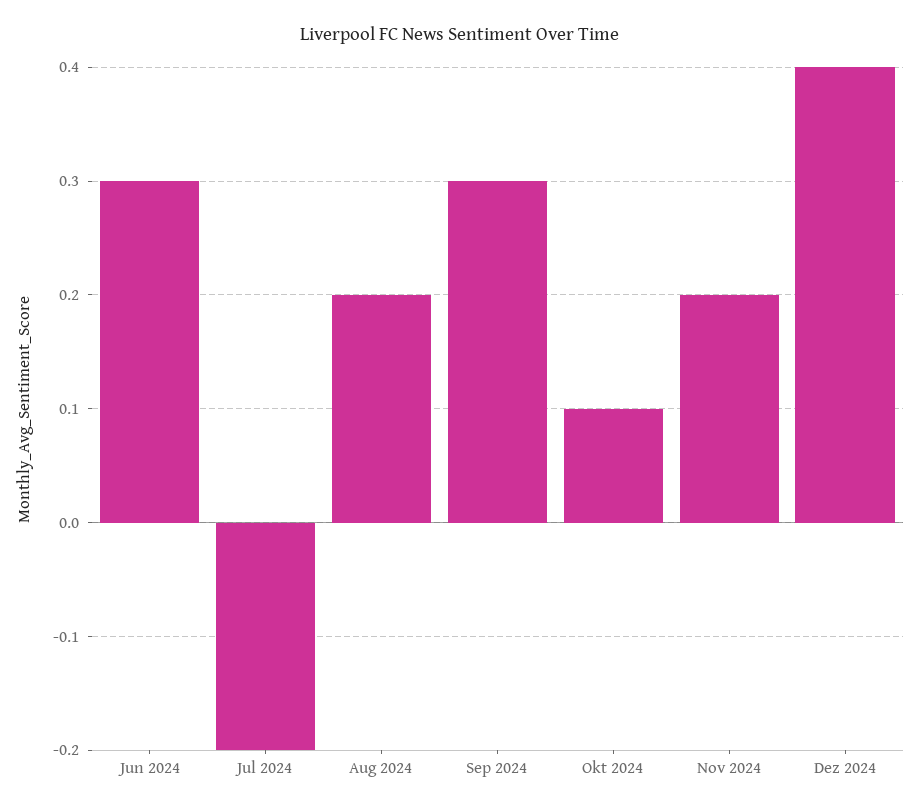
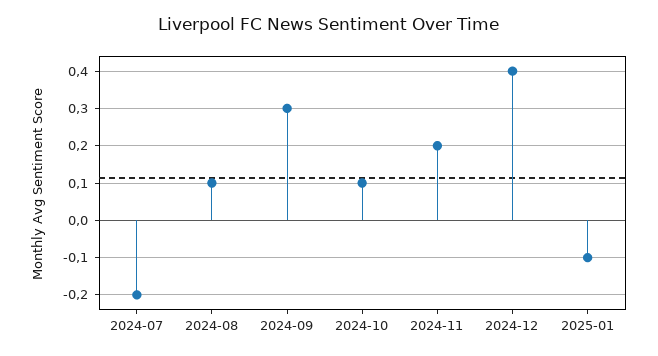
Jun 2024: 0.3 -> none
Aug 2024: 0.2 -> 0.1
2025-01: none -> -0.1

